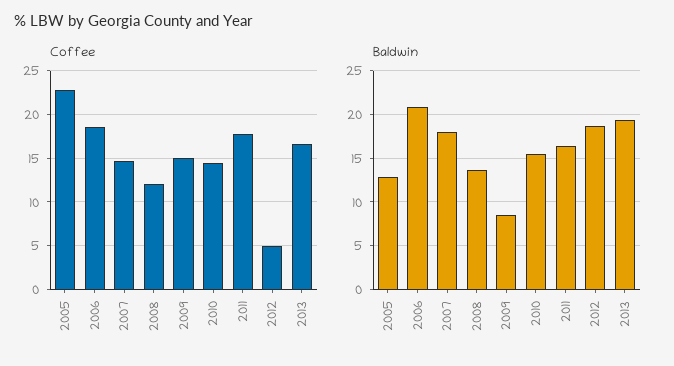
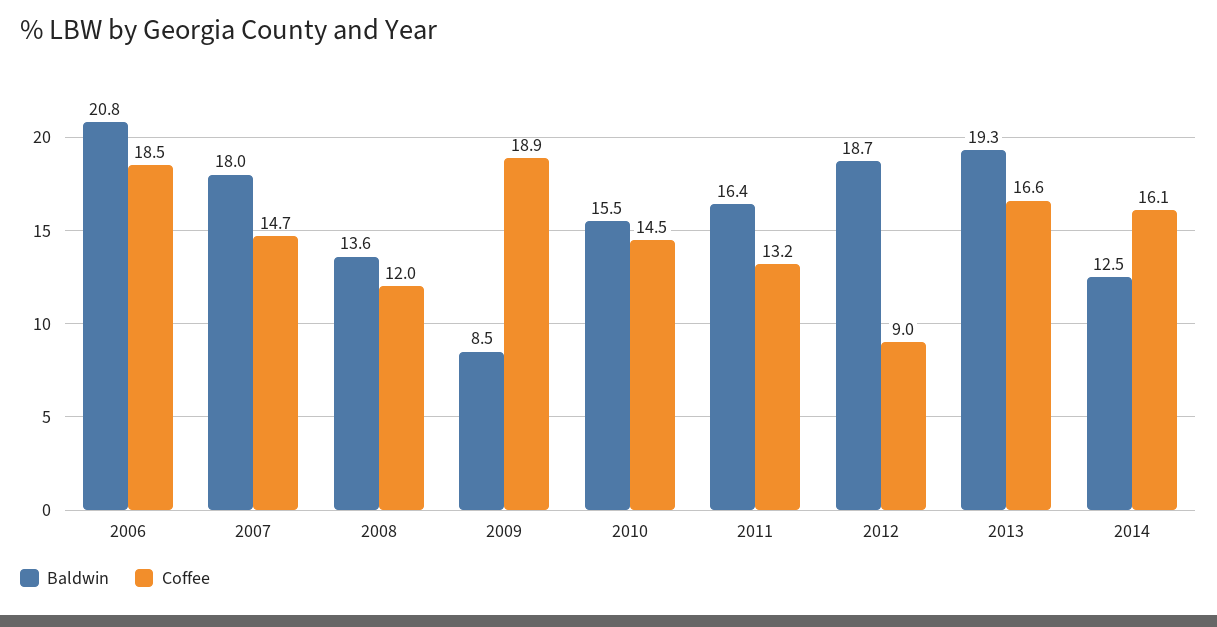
Coffee, 2005: 23 -> none
Coffee, 2009: 15 -> 18.9
Coffee, 2011: 18 -> 13.2
Coffee, 2012: 5 -> 9
Baldwin, 2005: 13 -> none
Baldwin, 2014: none -> 12.5
Coffee, 2014: none -> 16.1

